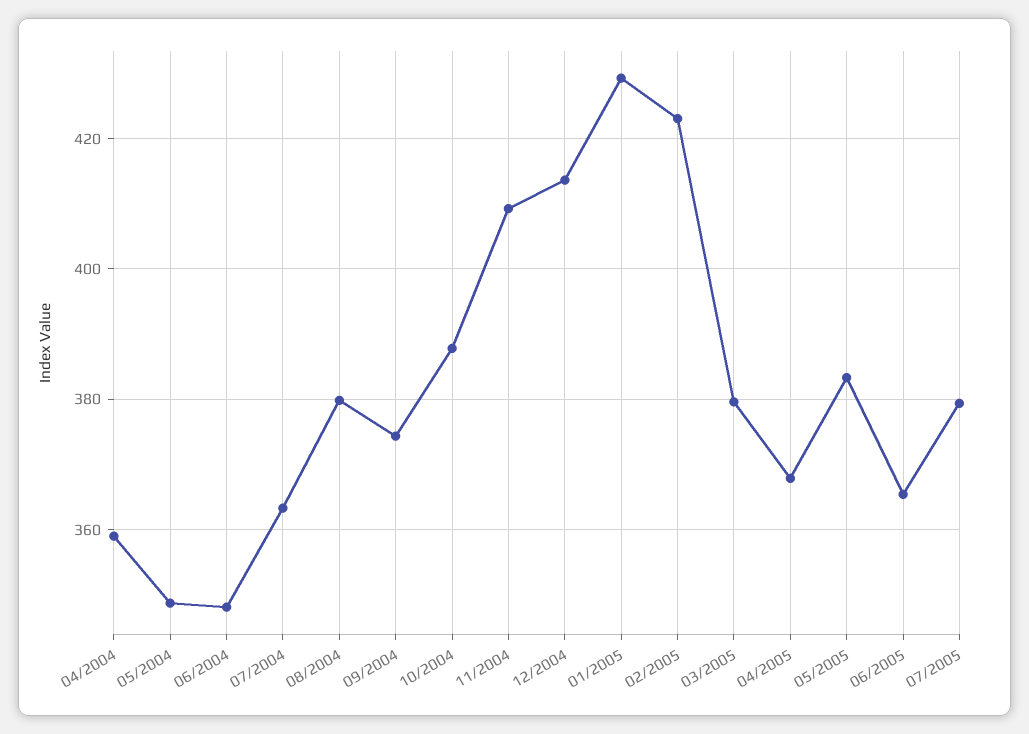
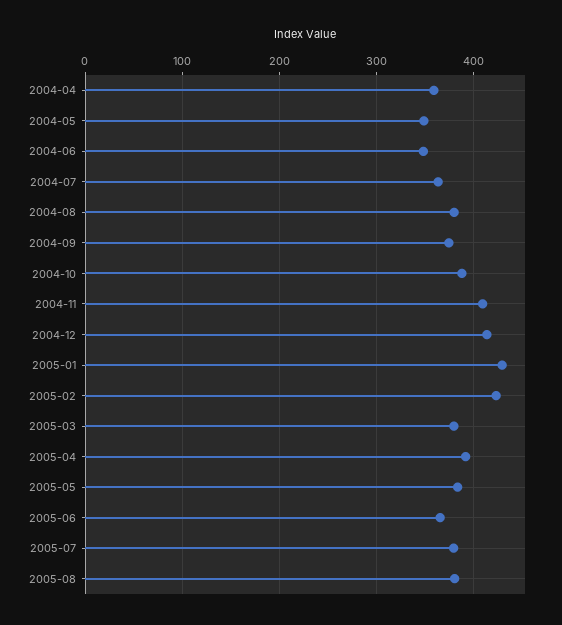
04/2005: 368 -> 390
2005-08: none -> 380

